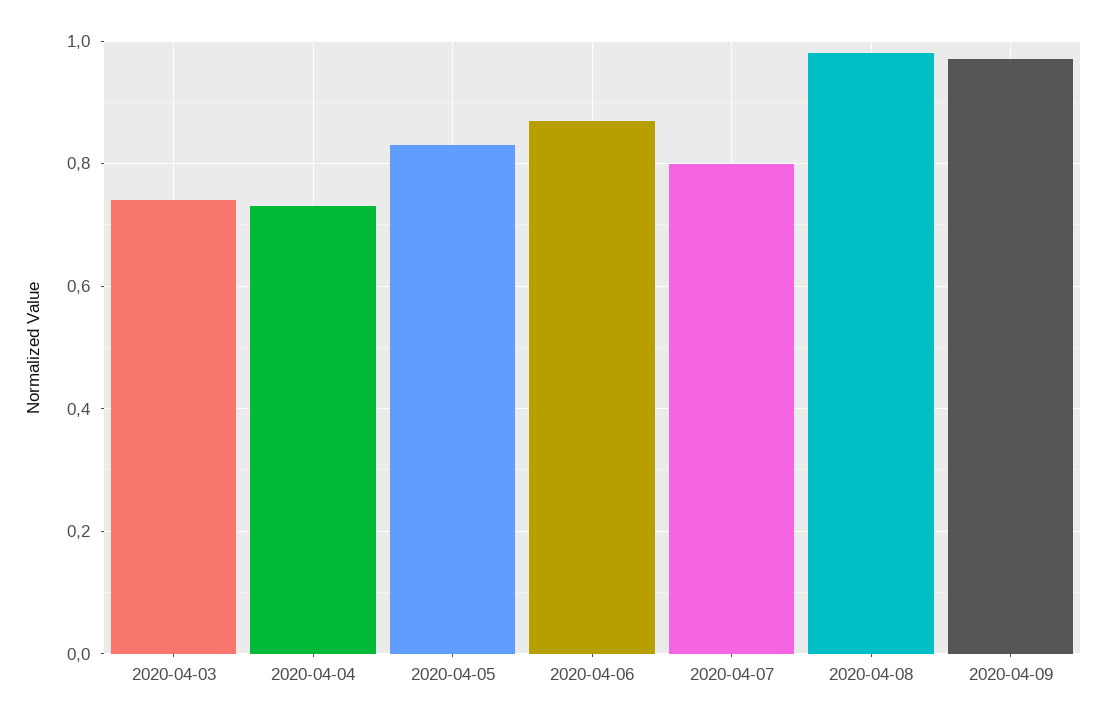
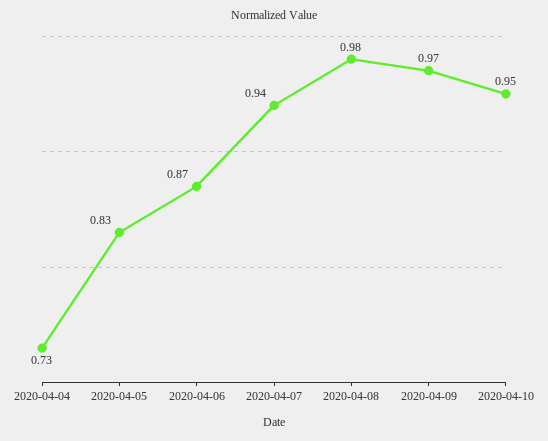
2020-04-03: 0.75 -> none
2020-04-07: 0.8 -> 0.94
2020-04-10: none -> 0.95

